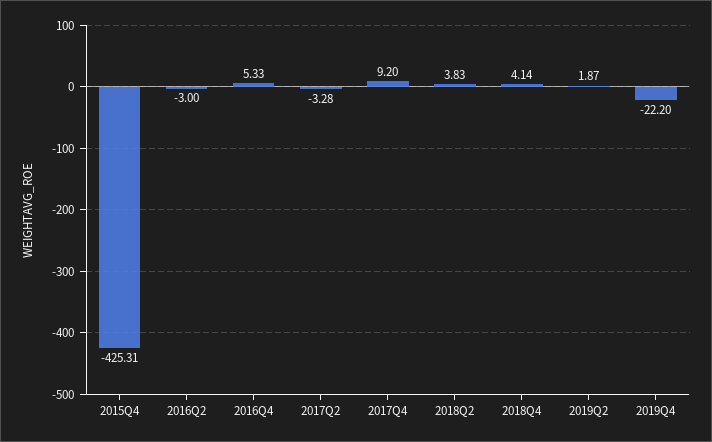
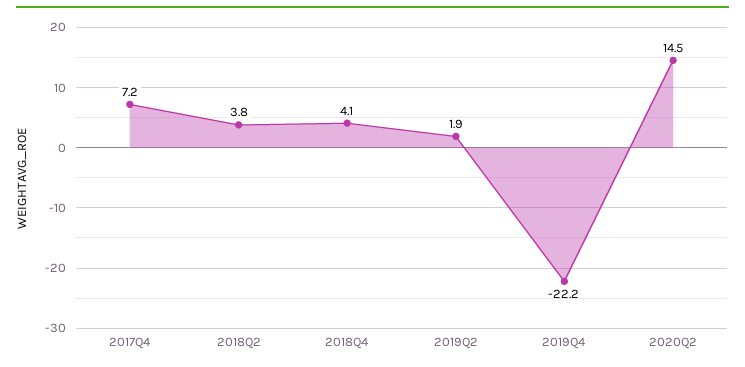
2015Q4: -425.31 -> none
2016Q2: -3 -> none
2016Q4: 5.33 -> none
2017Q2: -3.28 -> none
2017Q4: 9.2 -> 7.2
2020Q2: none -> 14.5

